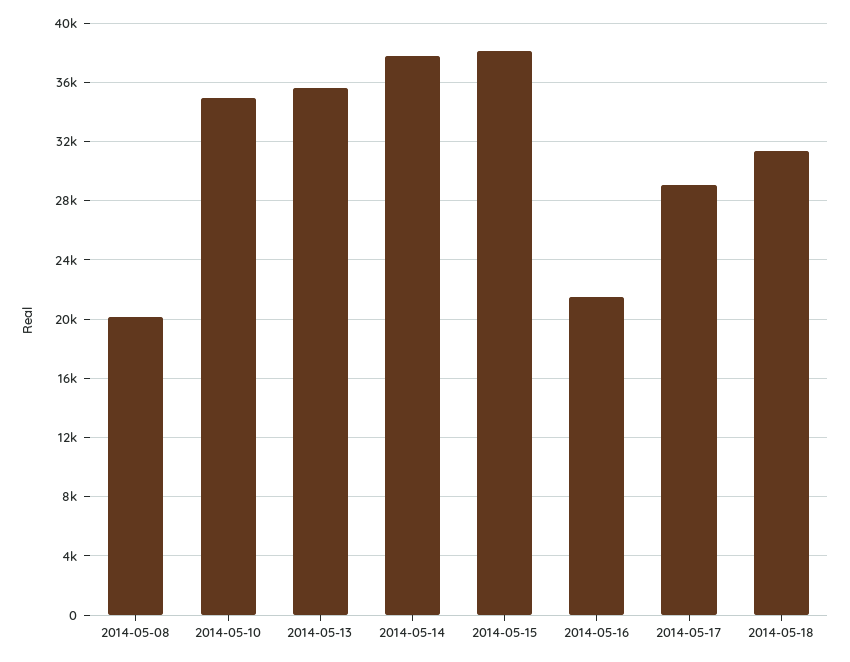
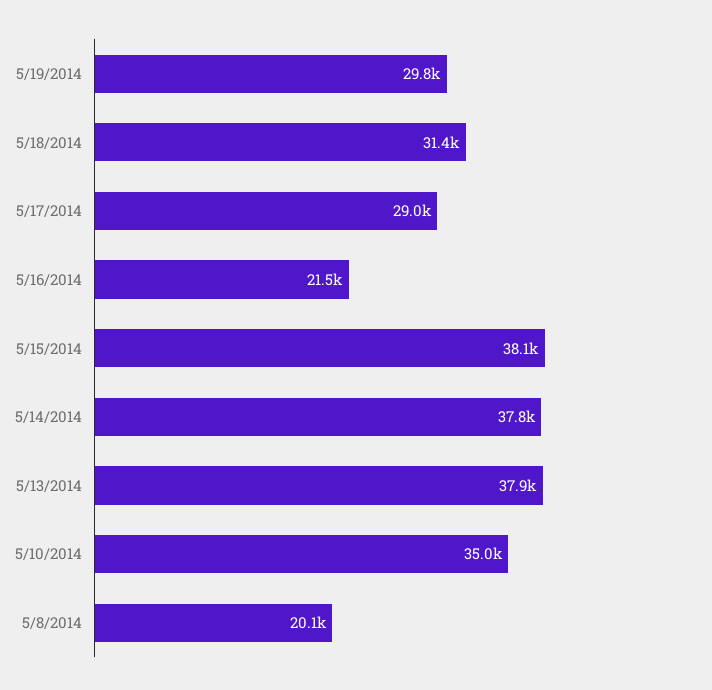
2014-05-13: 35500 -> 37900
5/19/2014: none -> 29800

